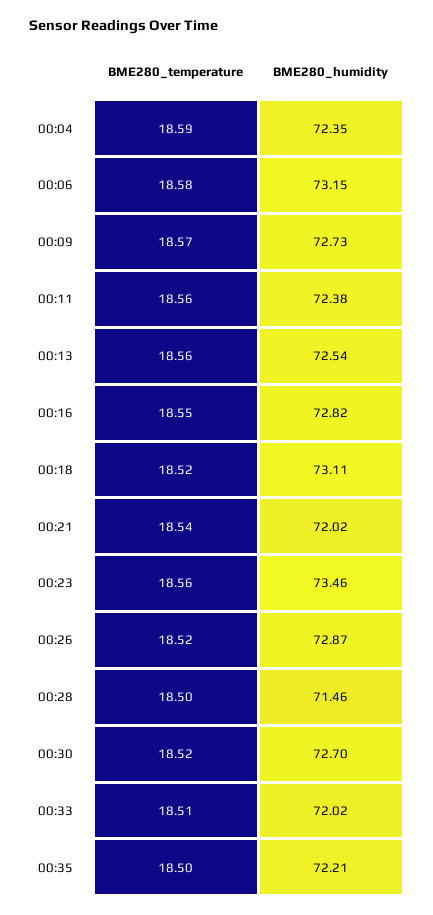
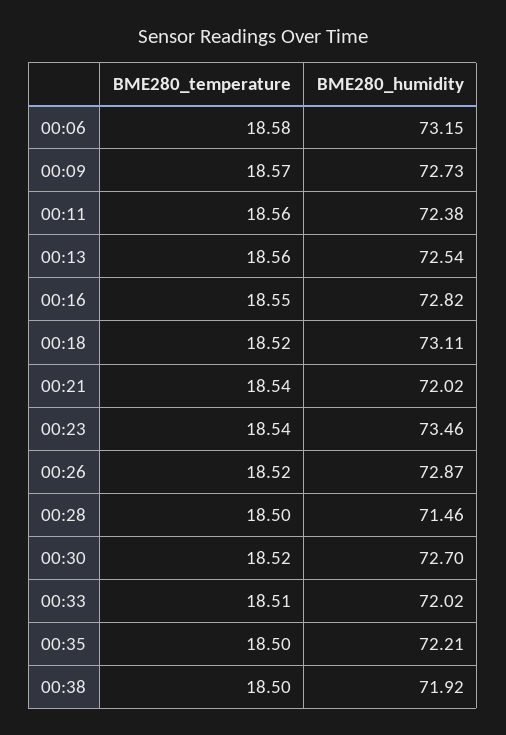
BME280_temperature, 00:04: 18.59 -> none
BME280_humidity, 00:04: 72.35 -> none
BME280_temperature, 00:23: 18.56 -> 18.54
BME280_temperature, 00:38: none -> 18.5
BME280_humidity, 00:38: none -> 71.92

